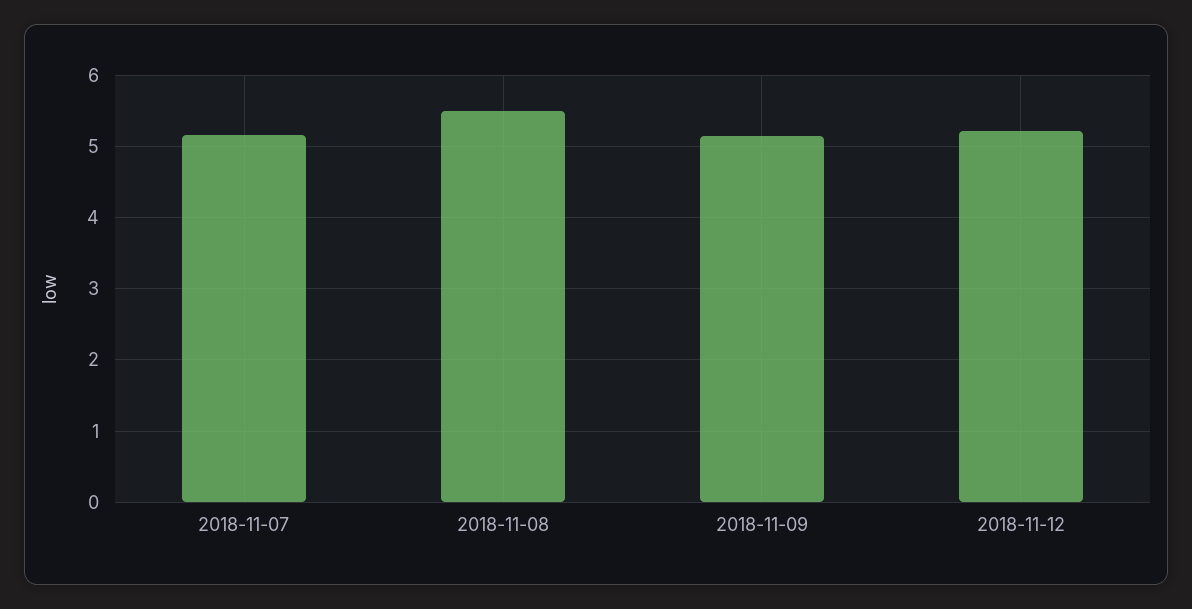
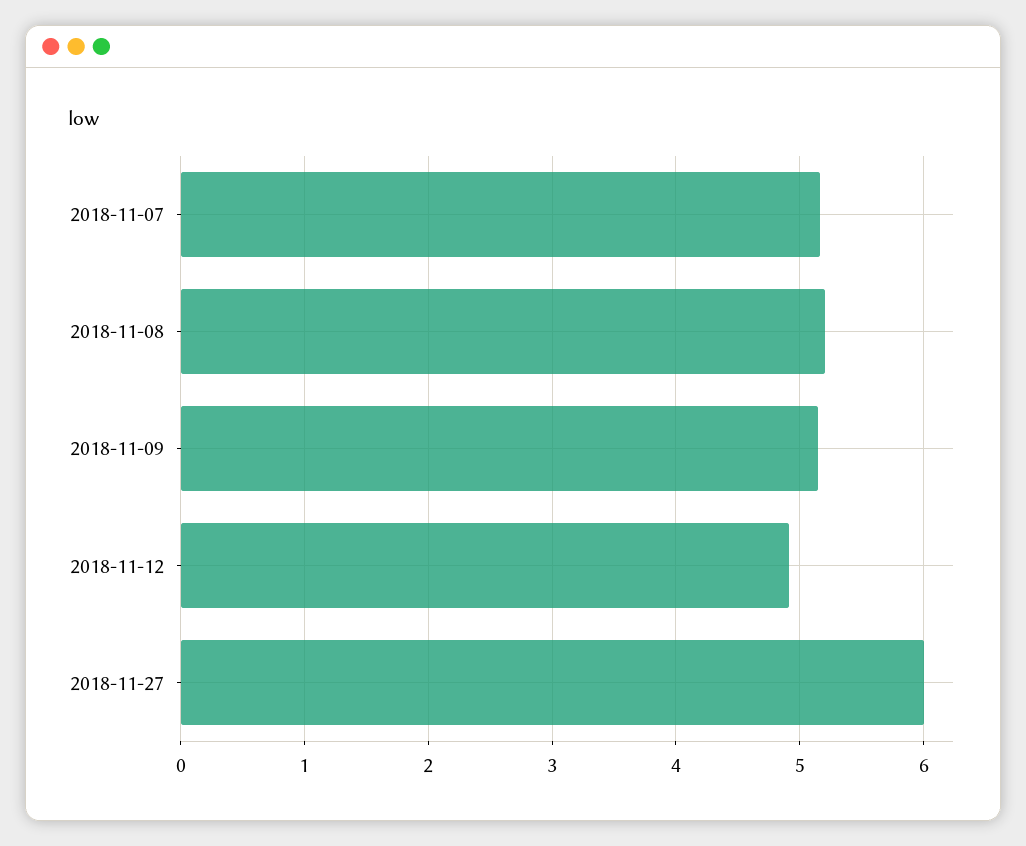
2018-11-08: 5.5 -> 5.2
2018-11-12: 5.2 -> 4.9
2018-11-27: none -> 6

